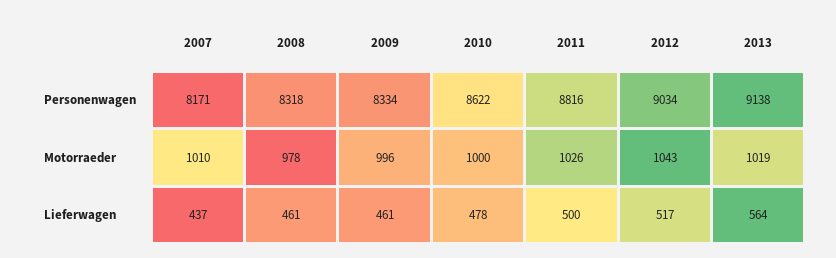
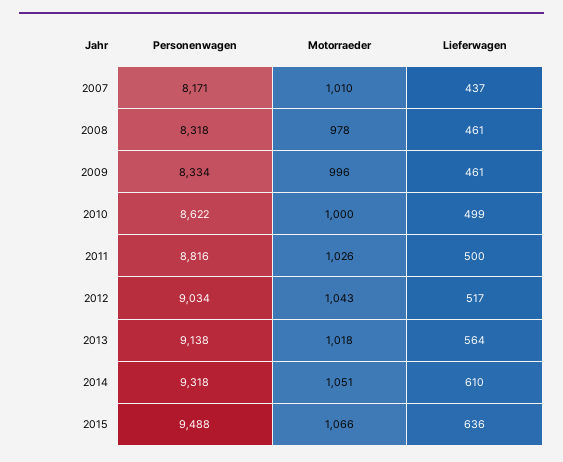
2013, Motorraeder: 1019 -> 1018
2010, Lieferwagen: 478 -> 499
2014, Personenwagen: none -> 9318
2014, Motorraeder: none -> 1051
2014, Lieferwagen: none -> 610
2015, Personenwagen: none -> 9488
2015, Motorraeder: none -> 1066
2015, Lieferwagen: none -> 636

